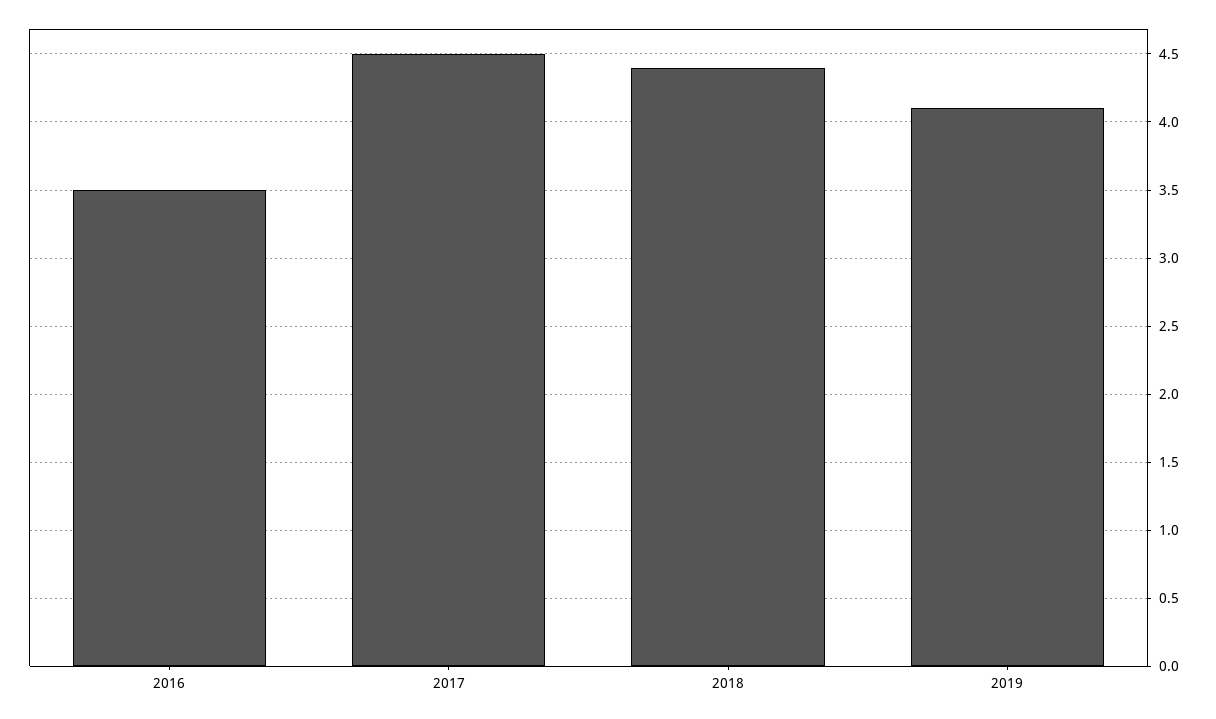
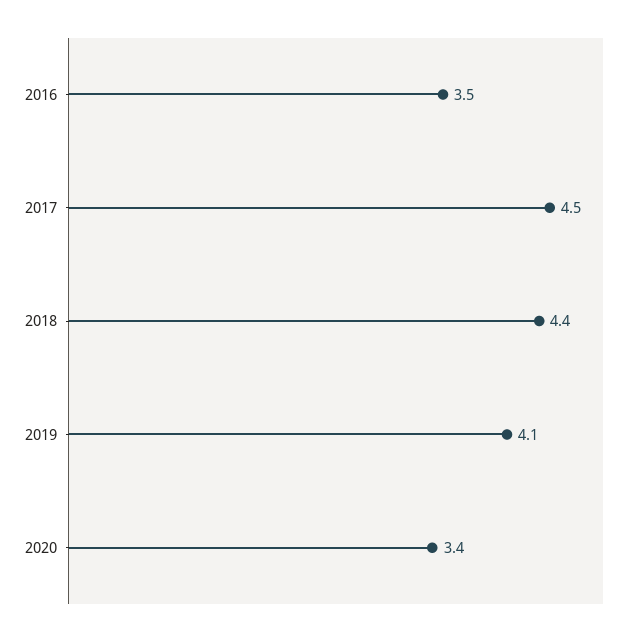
2020: none -> 3.4

